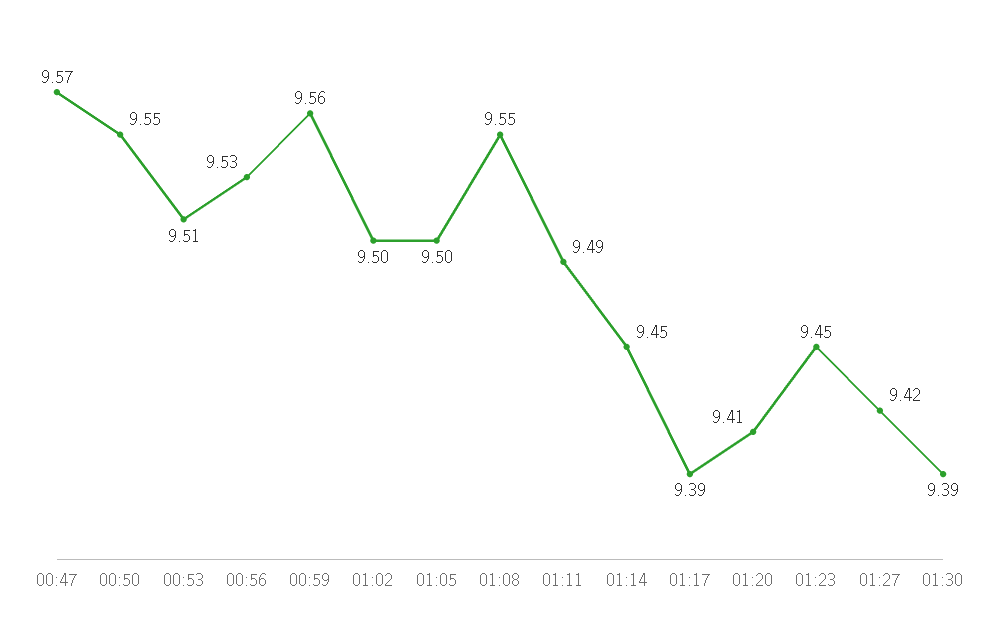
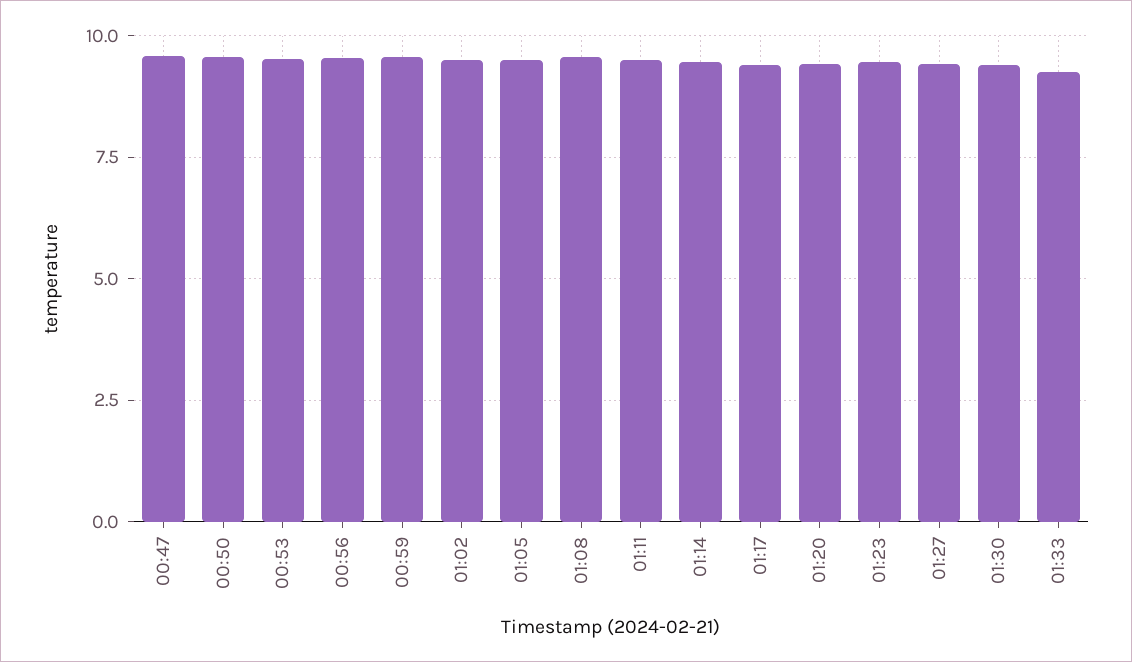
01:33: none -> 9.25

